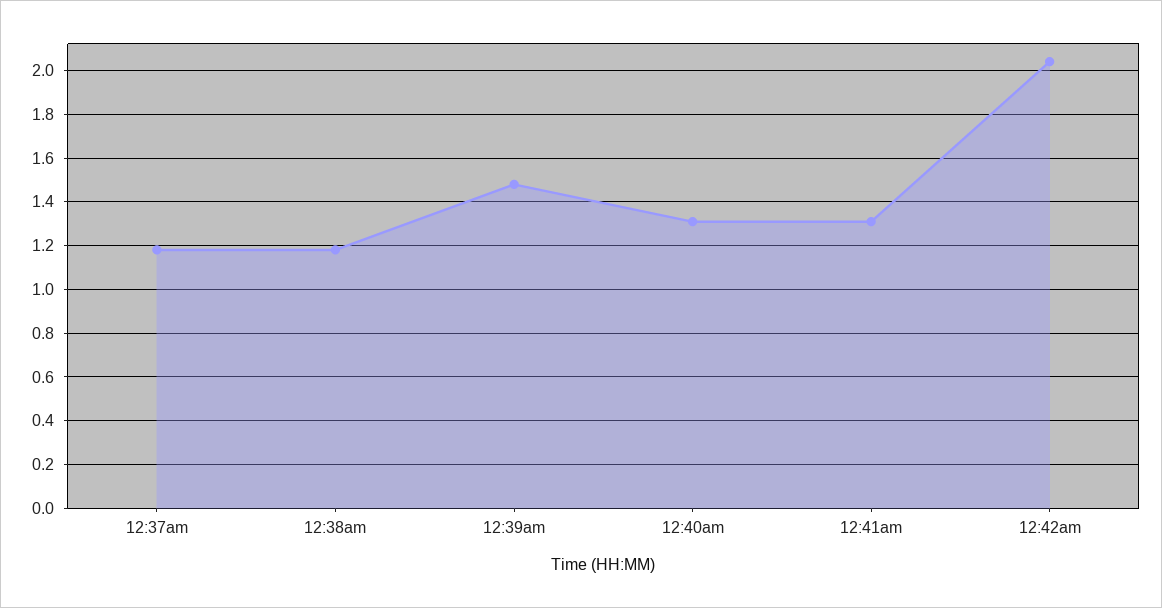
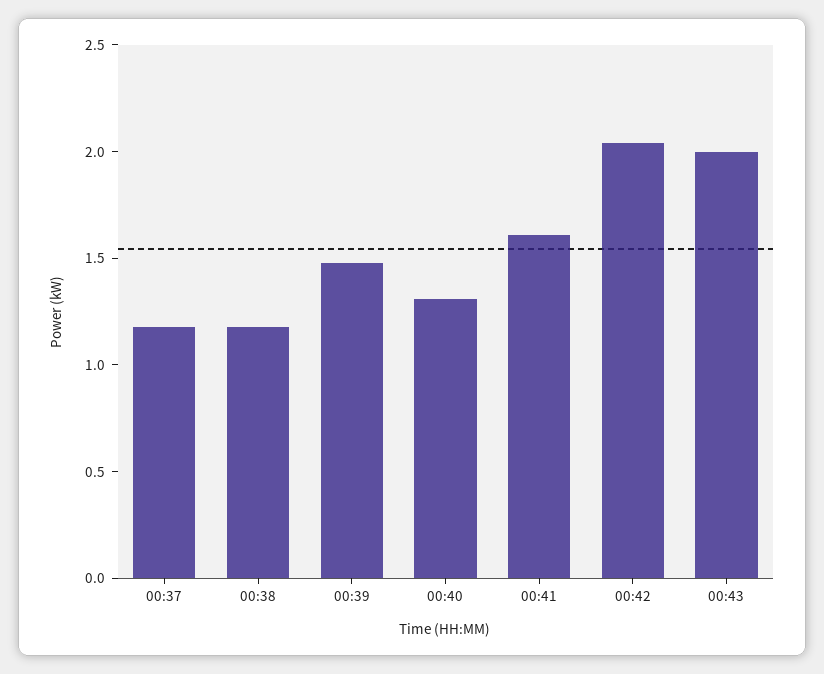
12:41am: 1.3 -> 1.6
00:43: none -> 2

